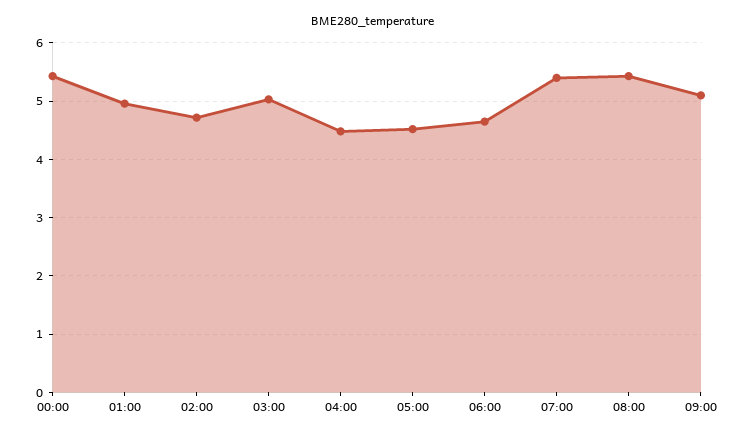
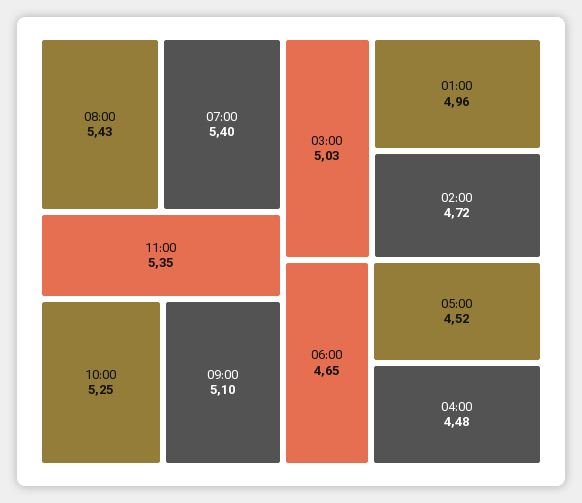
00:00: 5.4 -> none
11:00: none -> 5.35
10:00: none -> 5.25

